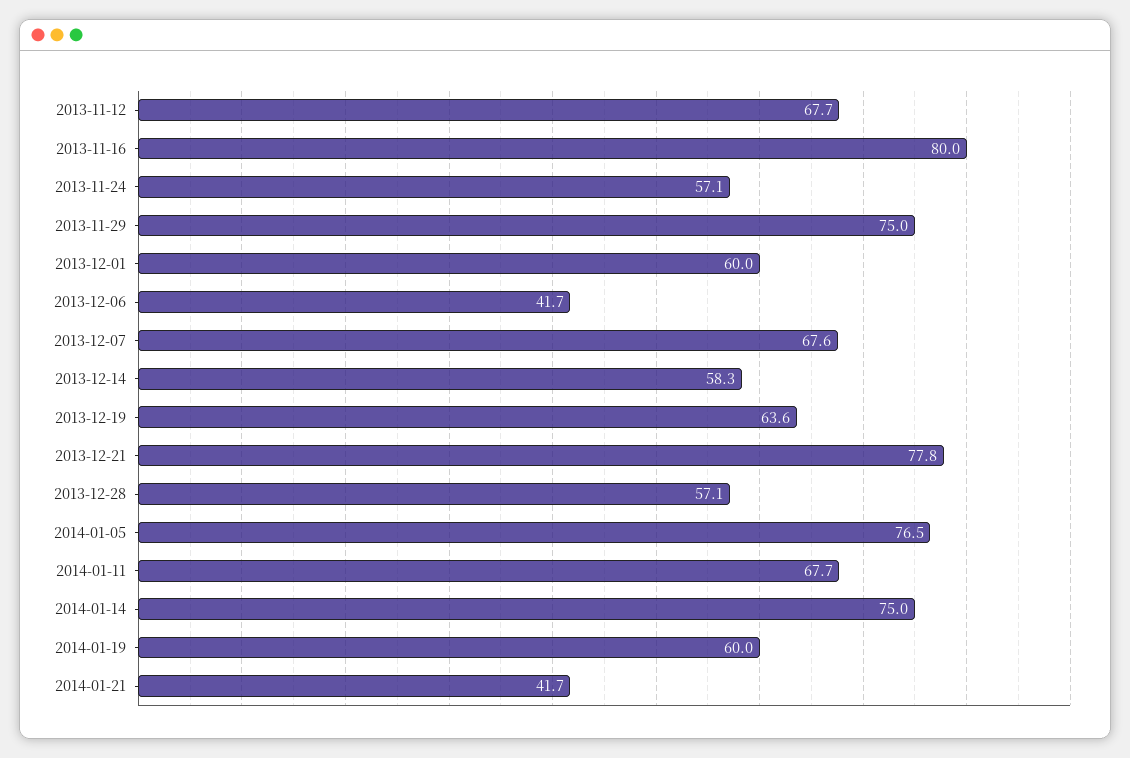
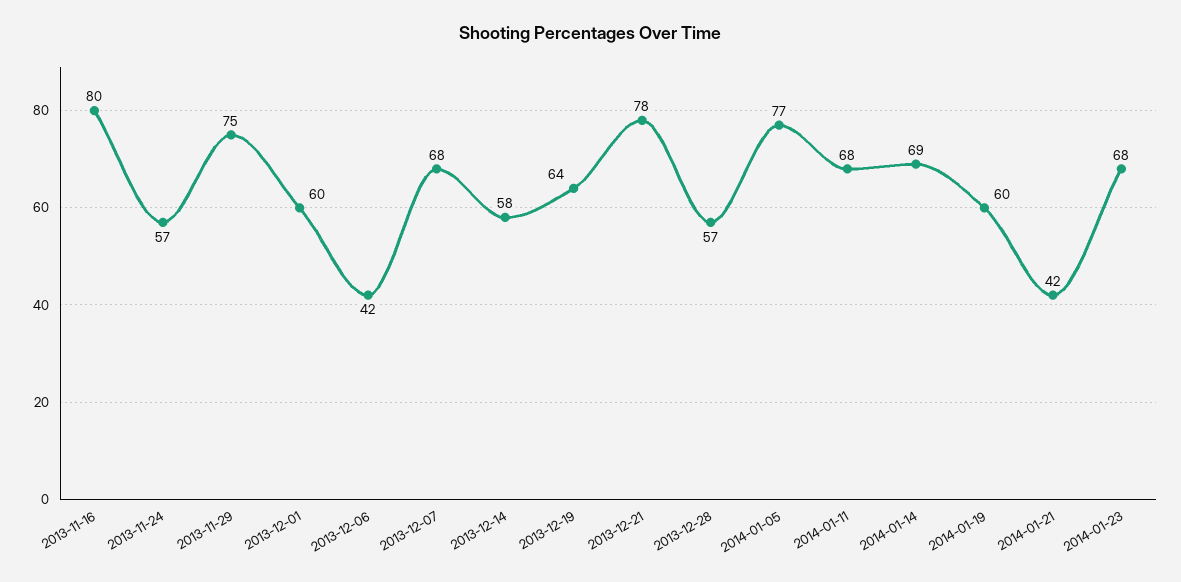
2013-11-12: 67.7 -> none
2014-01-14: 75 -> 69
2014-01-23: none -> 68

